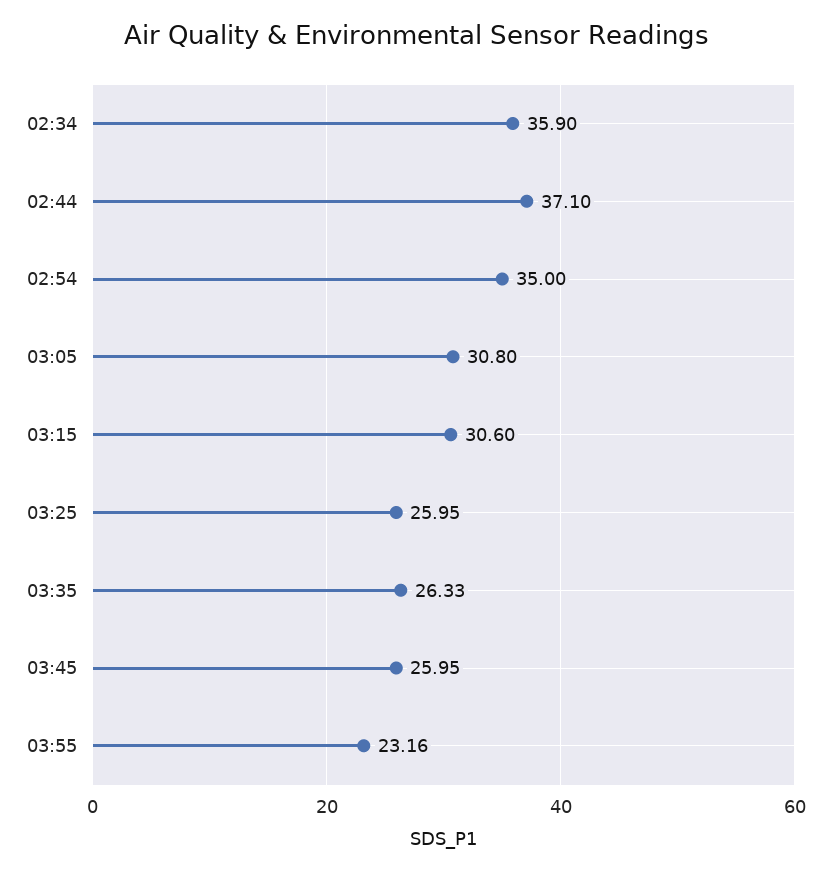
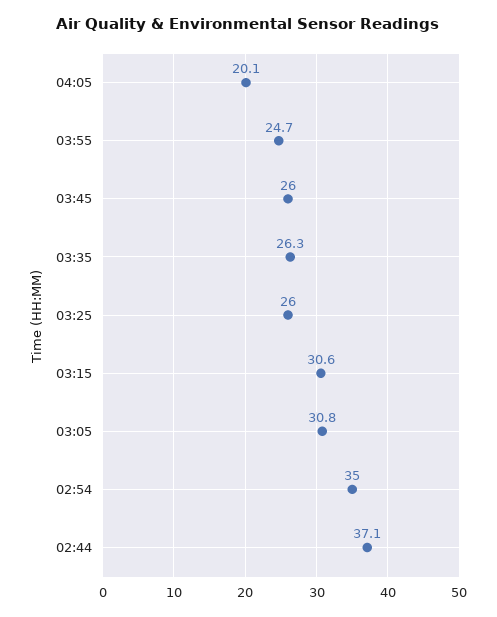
02:34: 35.9 -> none
03:55: 23.16 -> 24.7
04:05: none -> 20.1

